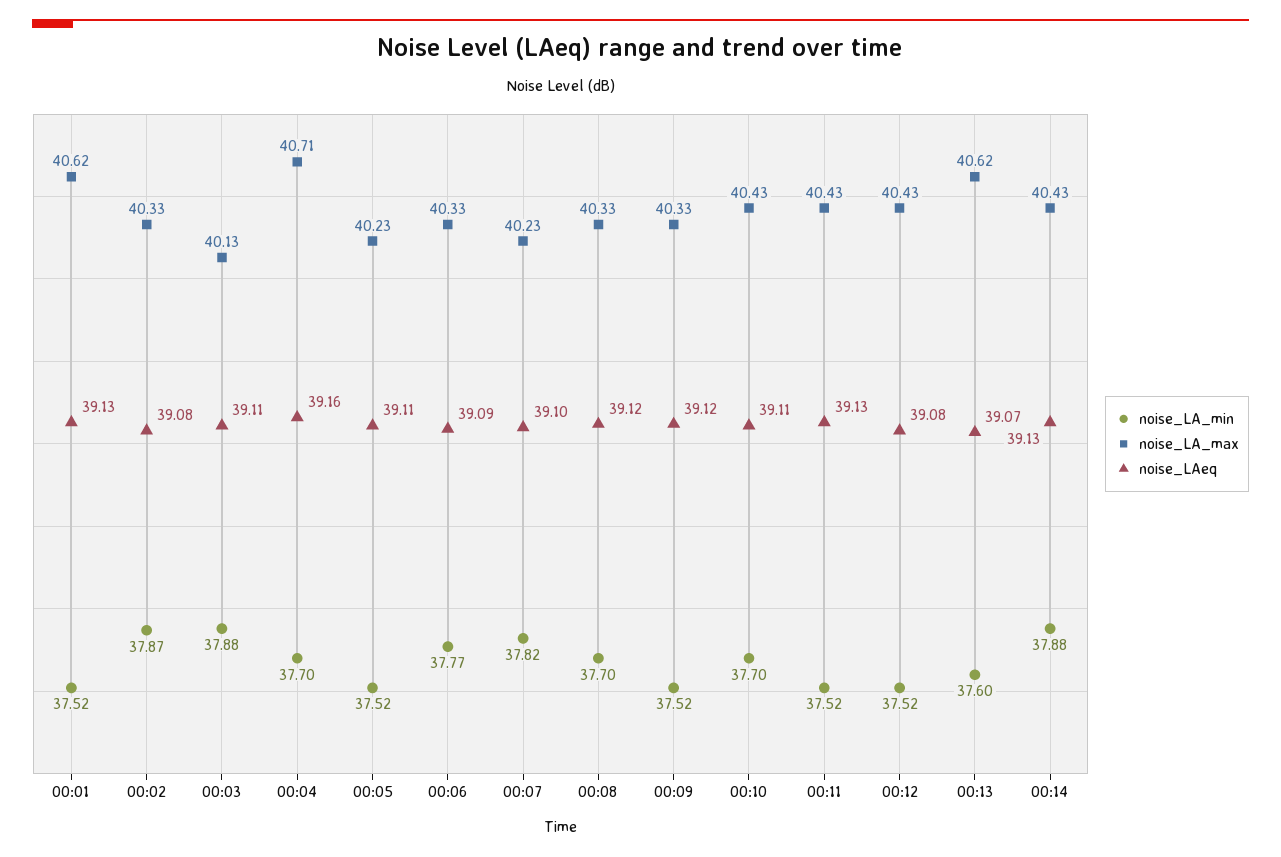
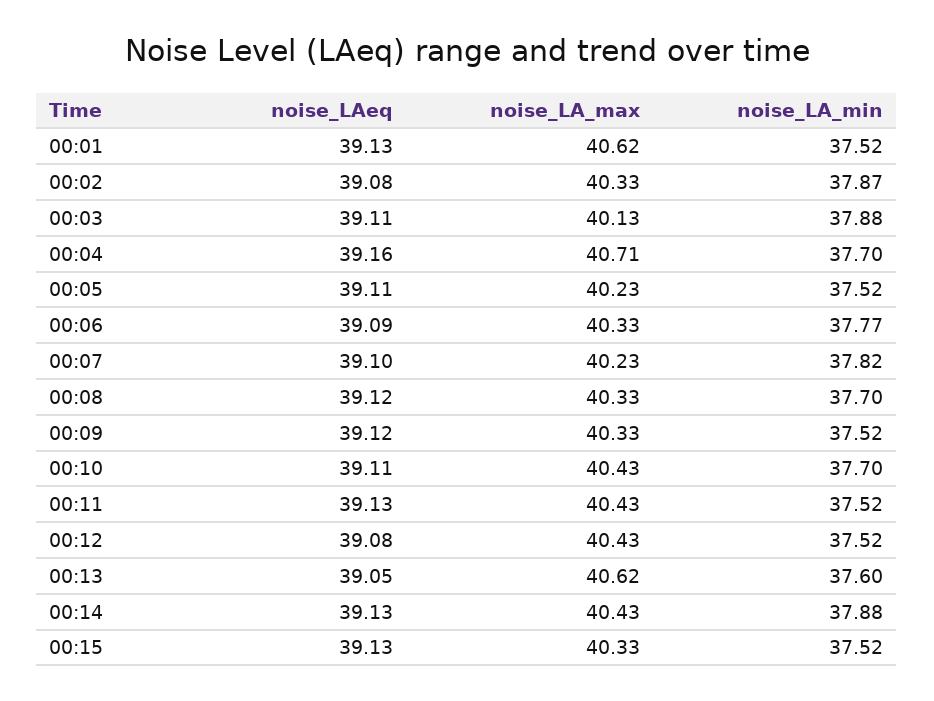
noise_LAeq, 00:13: 39.07 -> 39.05
noise_LAeq, 00:15: none -> 39.13
noise_LA_max, 00:15: none -> 40.33
noise_LA_min, 00:15: none -> 37.52

